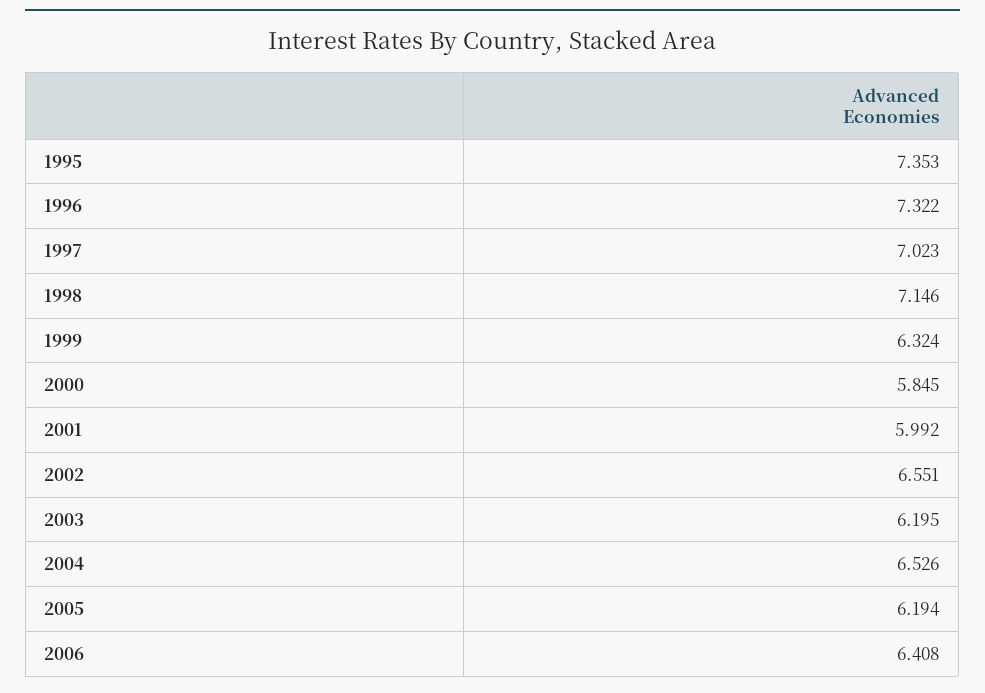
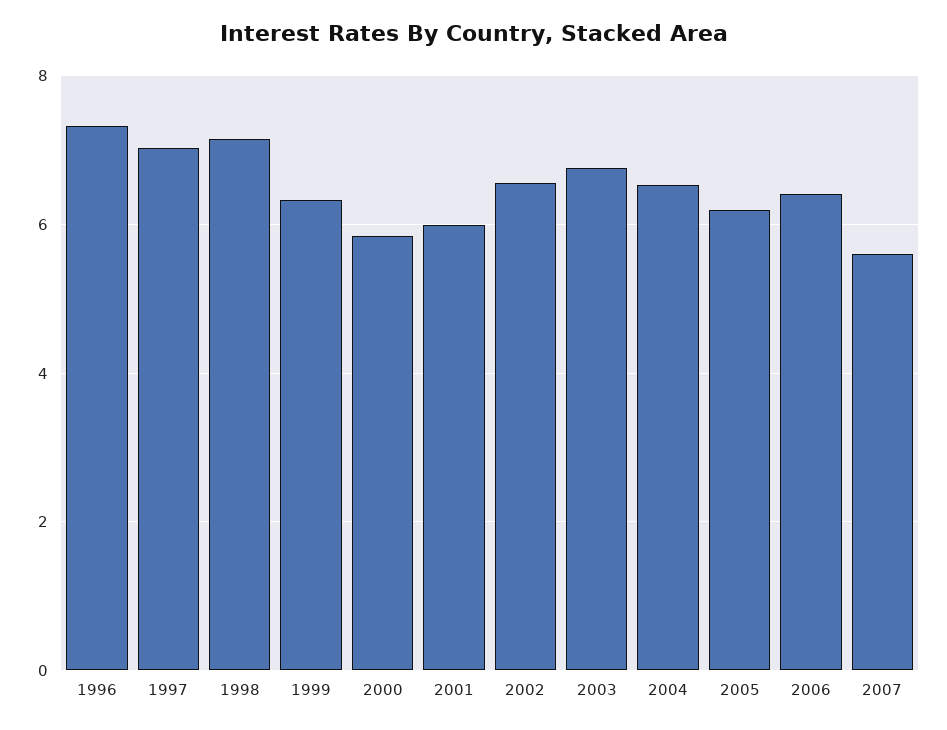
1995: 7.353 -> none
2003: 6.195 -> 6.8
2007: none -> 5.6

